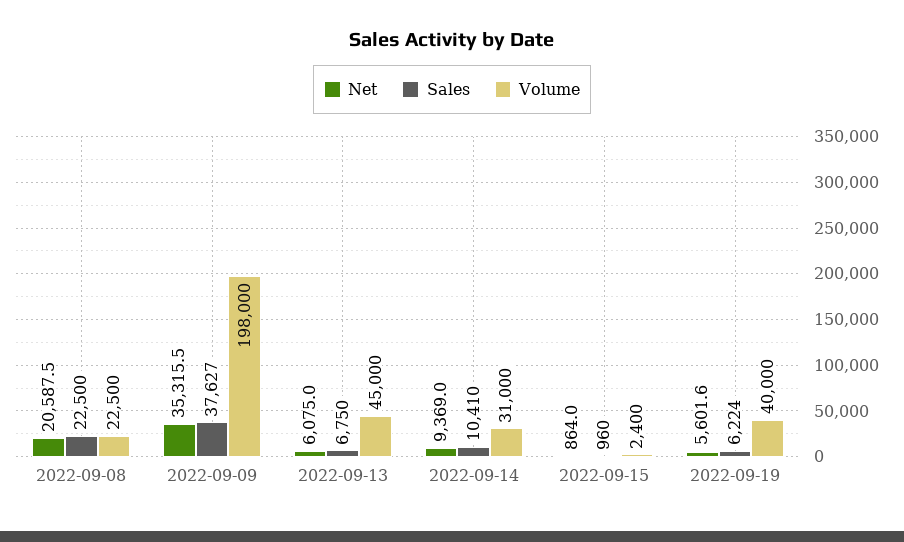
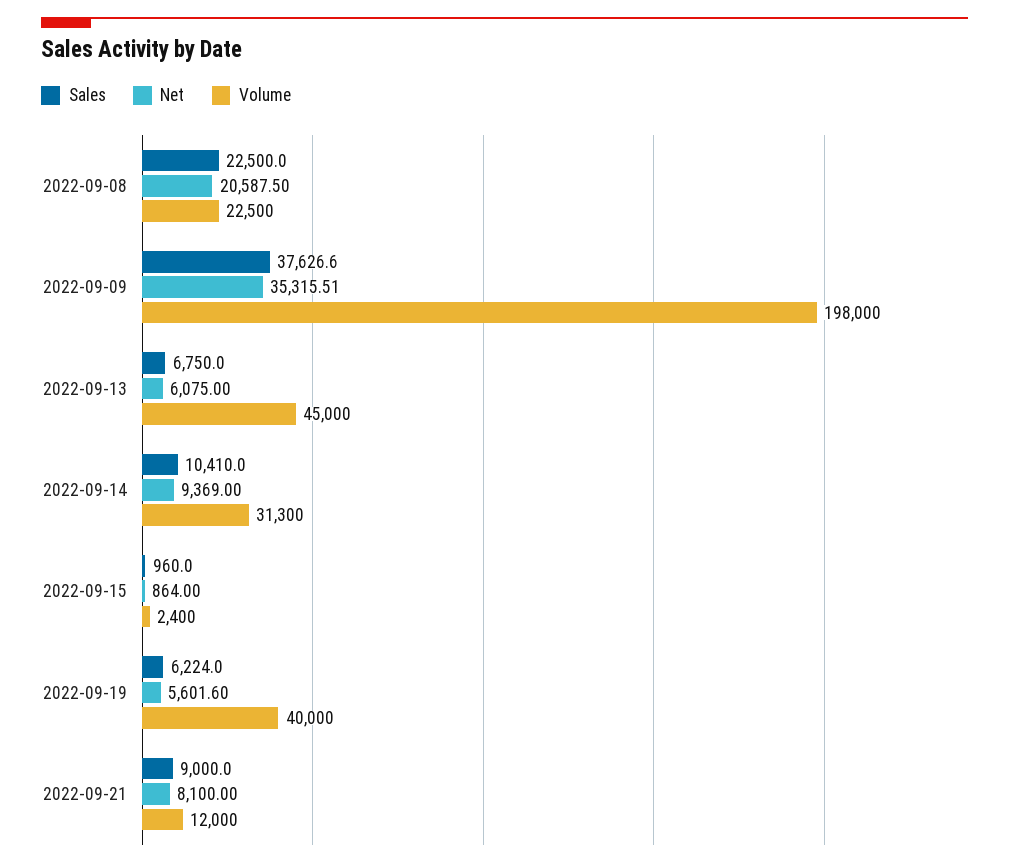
Volume, 2022-09-14: 31000 -> 31300
Sales, 2022-09-21: none -> 9000
Net, 2022-09-21: none -> 8100
Volume, 2022-09-21: none -> 12000

